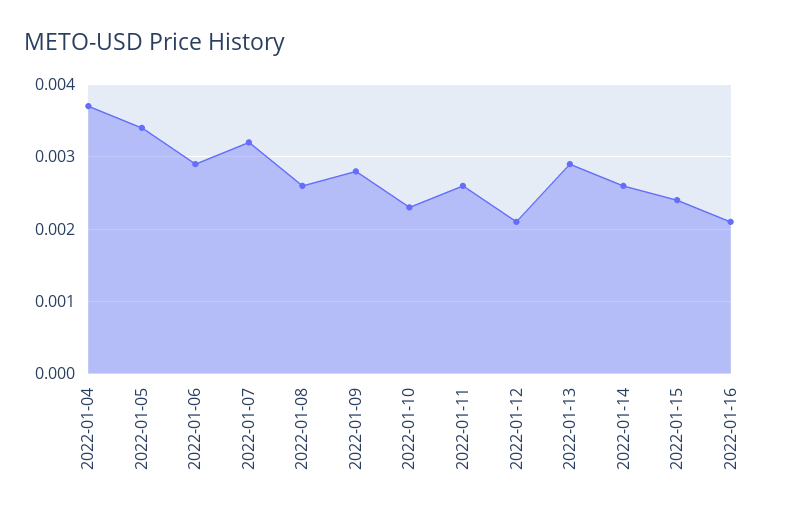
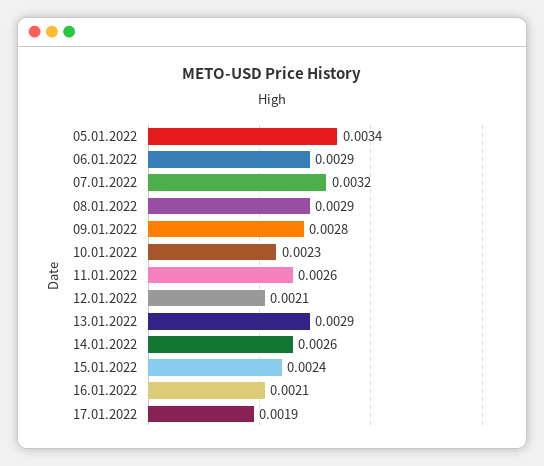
2022-01-04: 0.0037 -> none
2022-01-08: 0.0026 -> 0.0029
17.01.2022: none -> 0.0019

